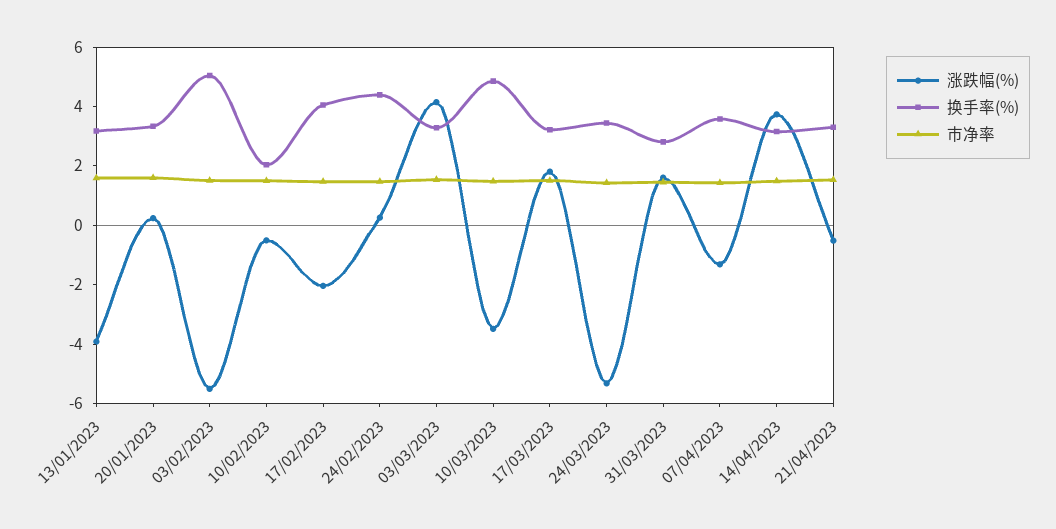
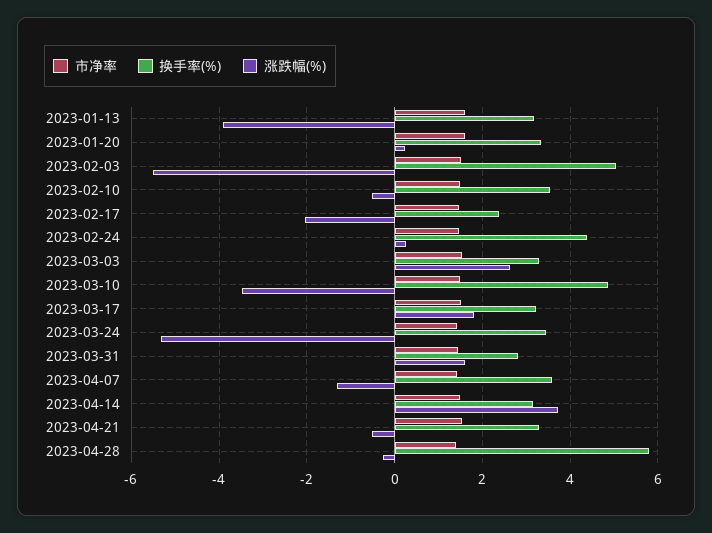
换手率(%), 10/02/2023: 2 -> 3.6
换手率(%), 17/02/2023: 4 -> 2.4
涨跌幅(%), 03/03/2023: 4 -> 2.6
市净率, 2023-04-28: none -> 1.4
换手率(%), 2023-04-28: none -> 5.8
涨跌幅(%), 2023-04-28: none -> -0.2

